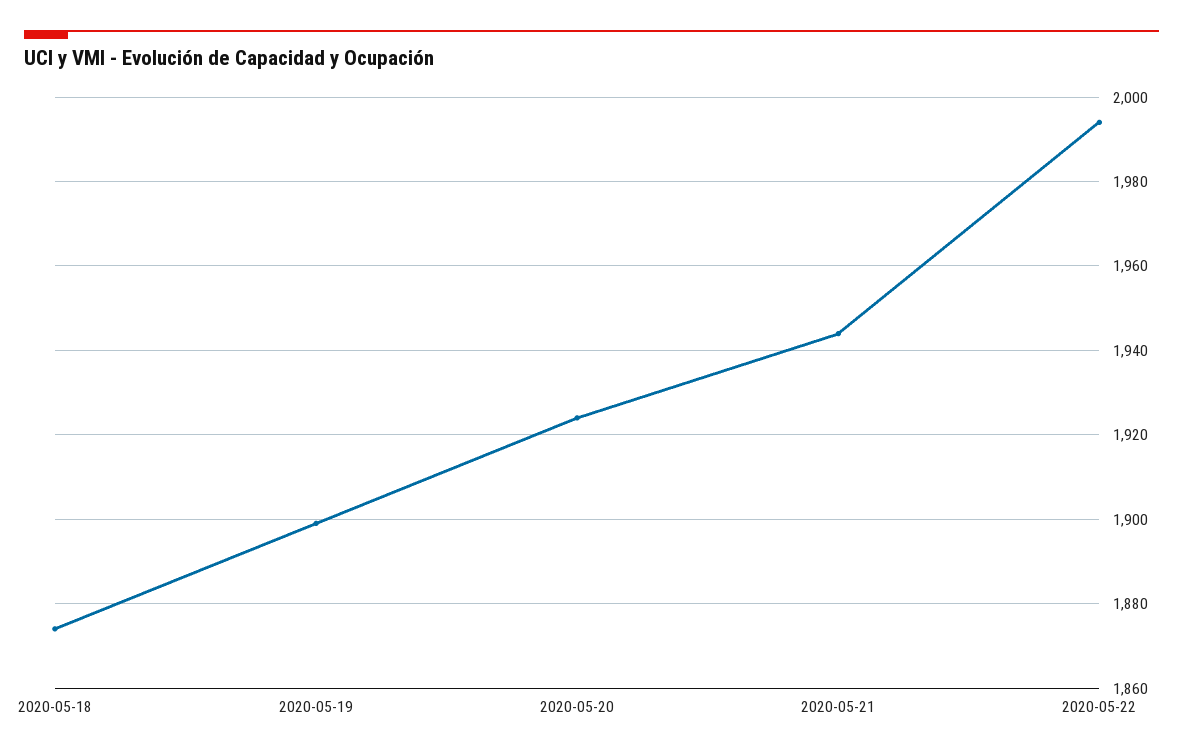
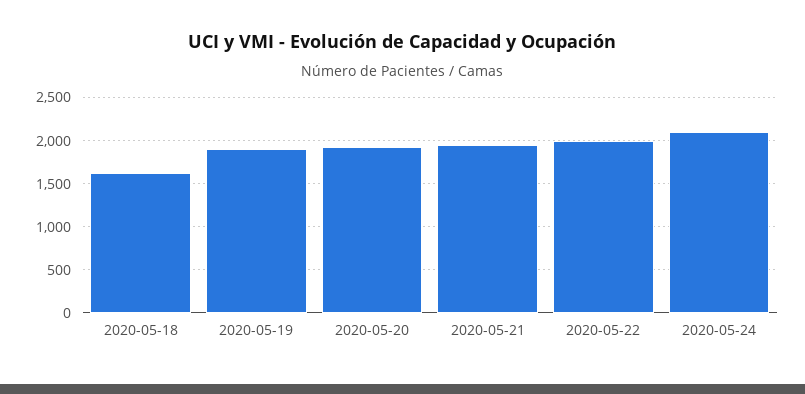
2020-05-18: 1875 -> 1600
2020-05-24: none -> 2100

